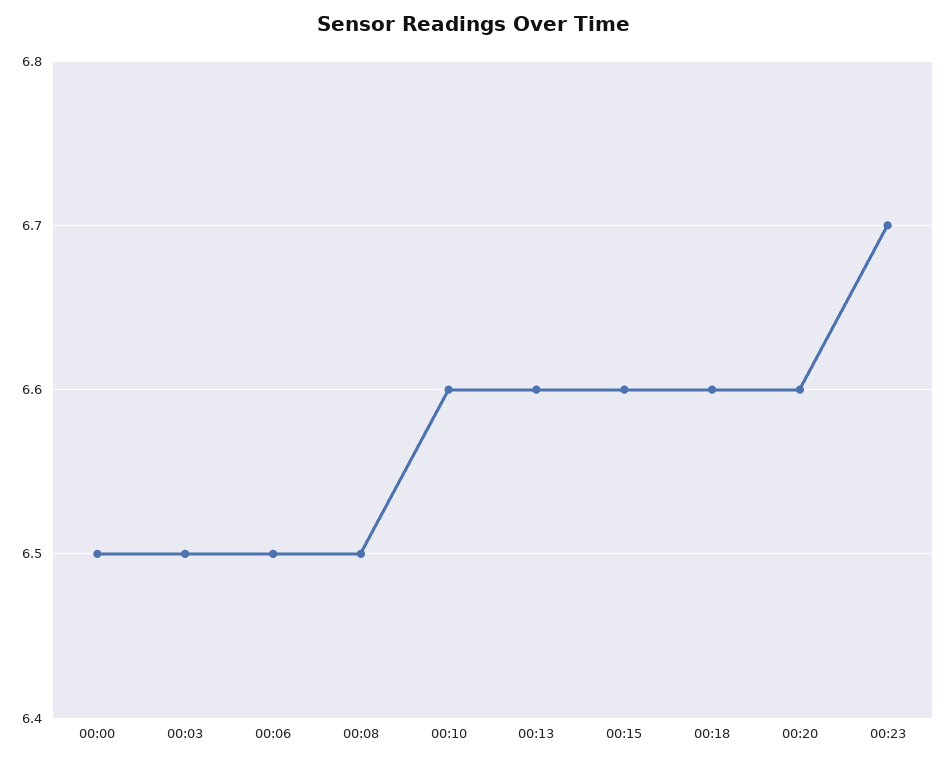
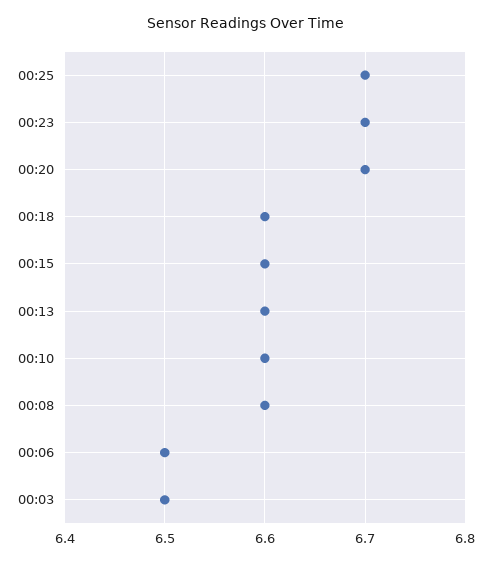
00:00: 6.5 -> none
00:08: 6.5 -> 6.6
00:20: 6.6 -> 6.7
00:25: none -> 6.7

